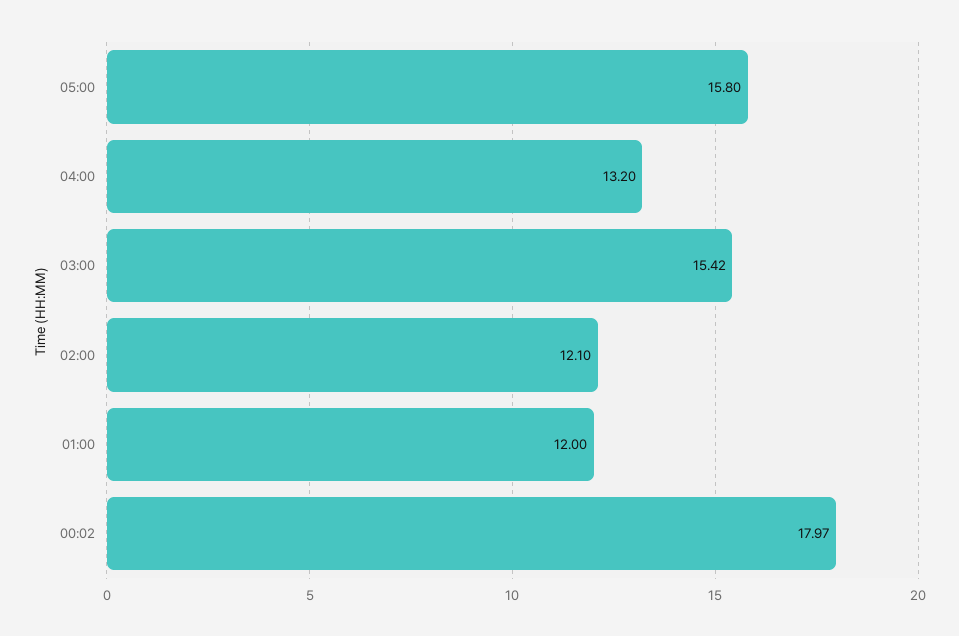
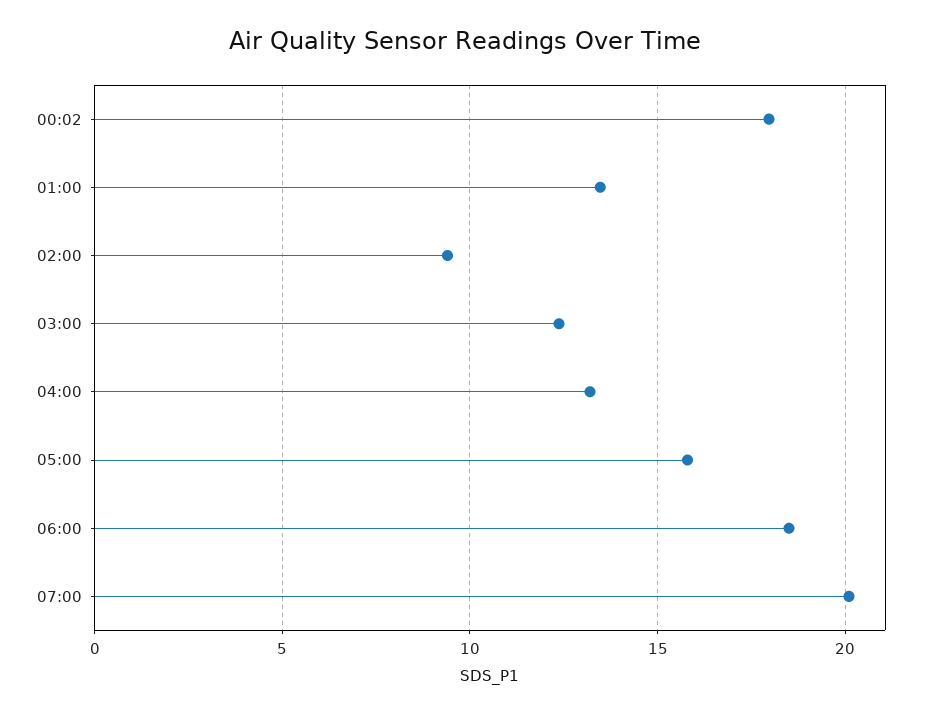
03:00: 15.42 -> 12.5
02:00: 12.1 -> 9.5
01:00: 12 -> 13.5
06:00: none -> 18.5
07:00: none -> 20

